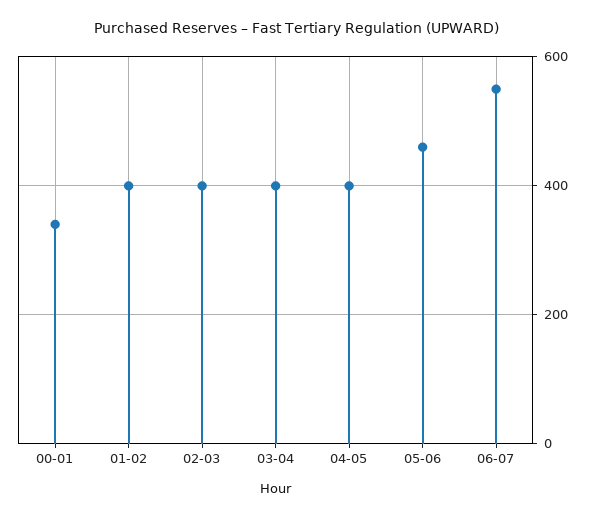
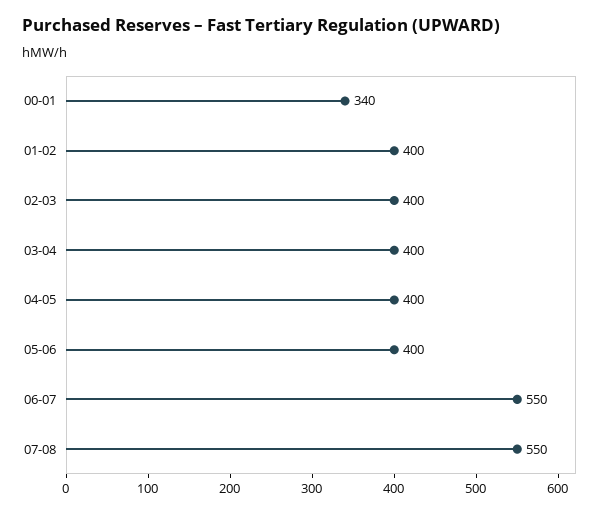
05-06: 460 -> 400
07-08: none -> 550

